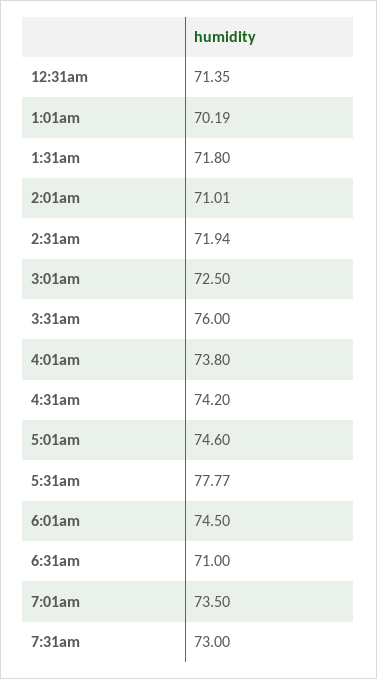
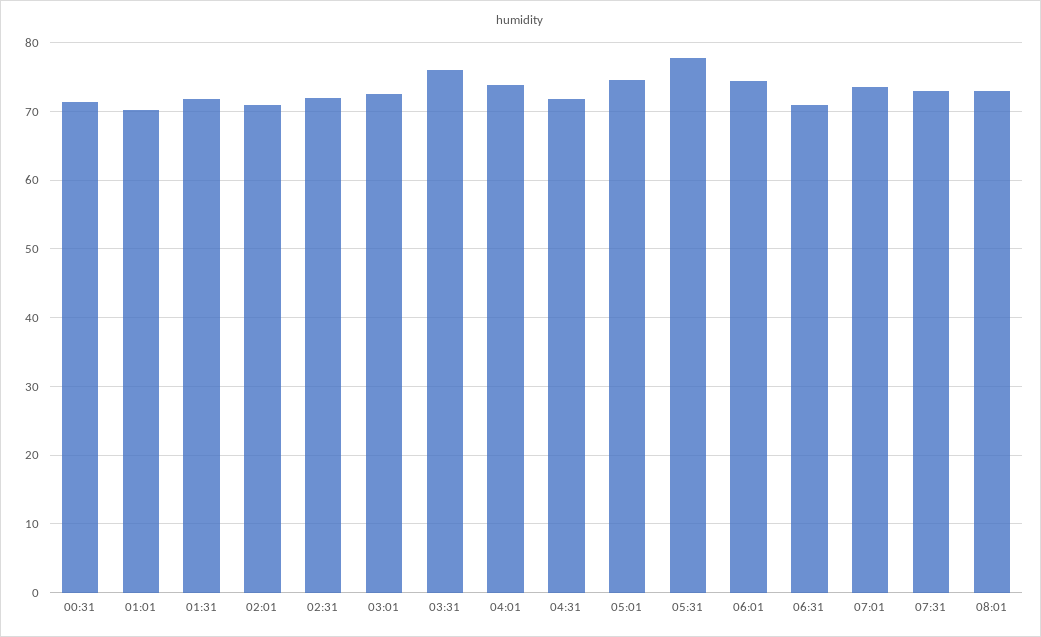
4:31am: 74.2 -> 72
08:01: none -> 73

